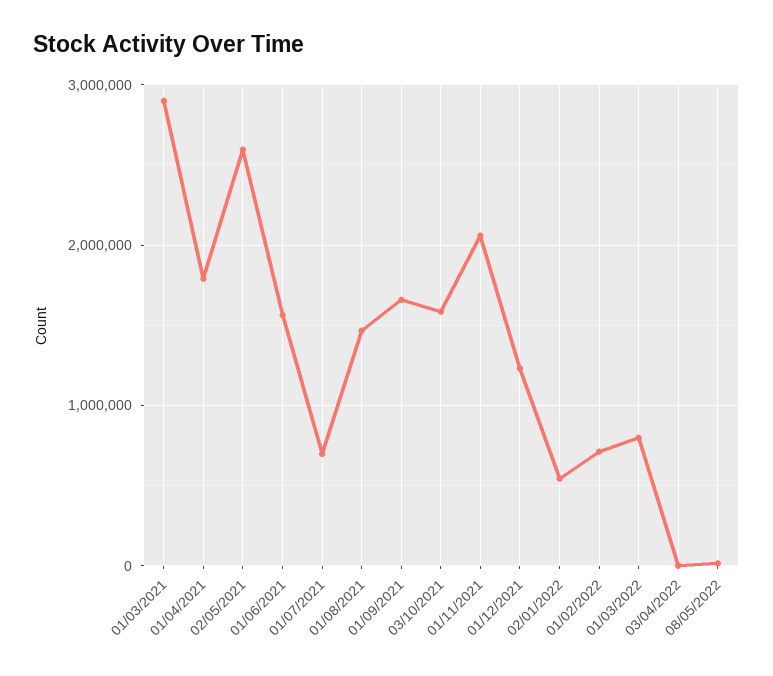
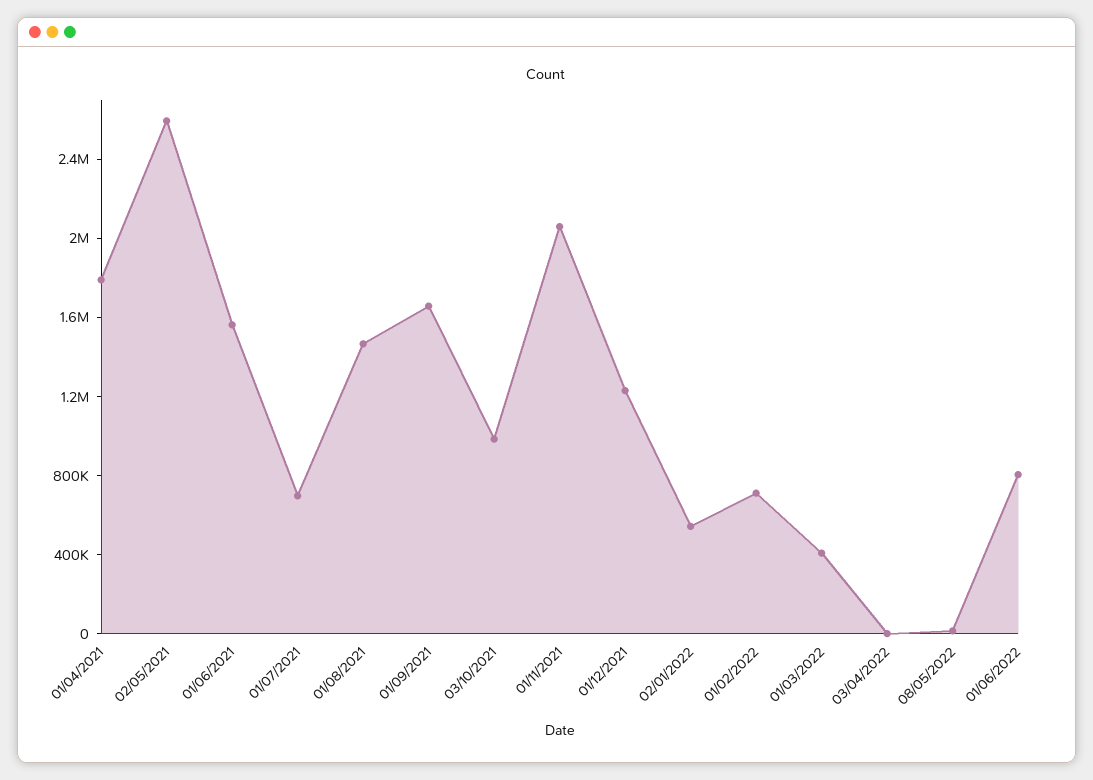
01/03/2021: 2900000 -> none
03/10/2021: 1600000 -> 1000000
01/03/2022: 800000 -> 400000
01/06/2022: none -> 800000

